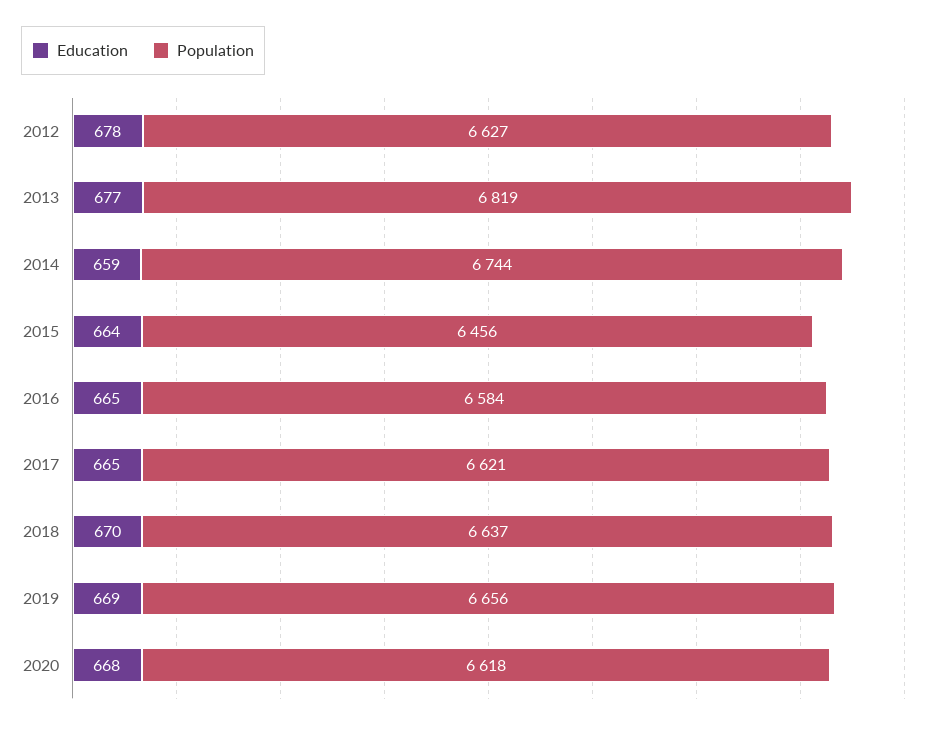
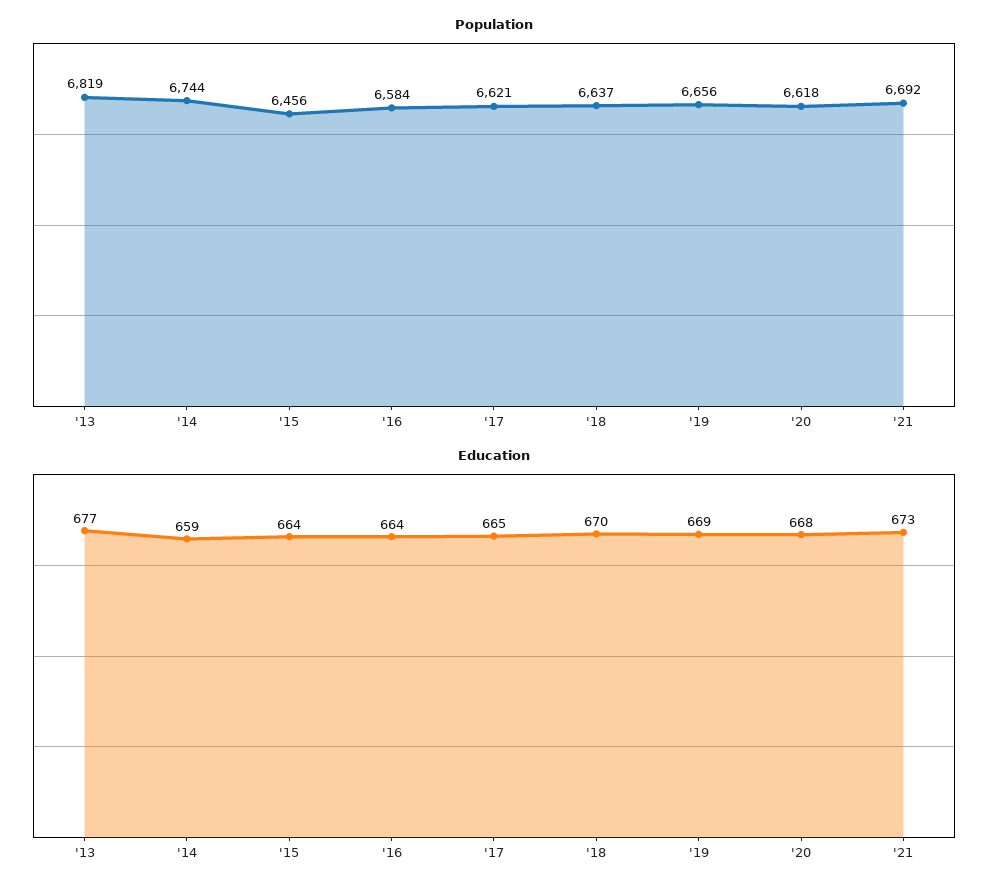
Education, 2012: 678 -> none
Population, 2012: 6627 -> none
Education, 2016: 665 -> 664
Population, '21: none -> 6692
Education, '21: none -> 673

